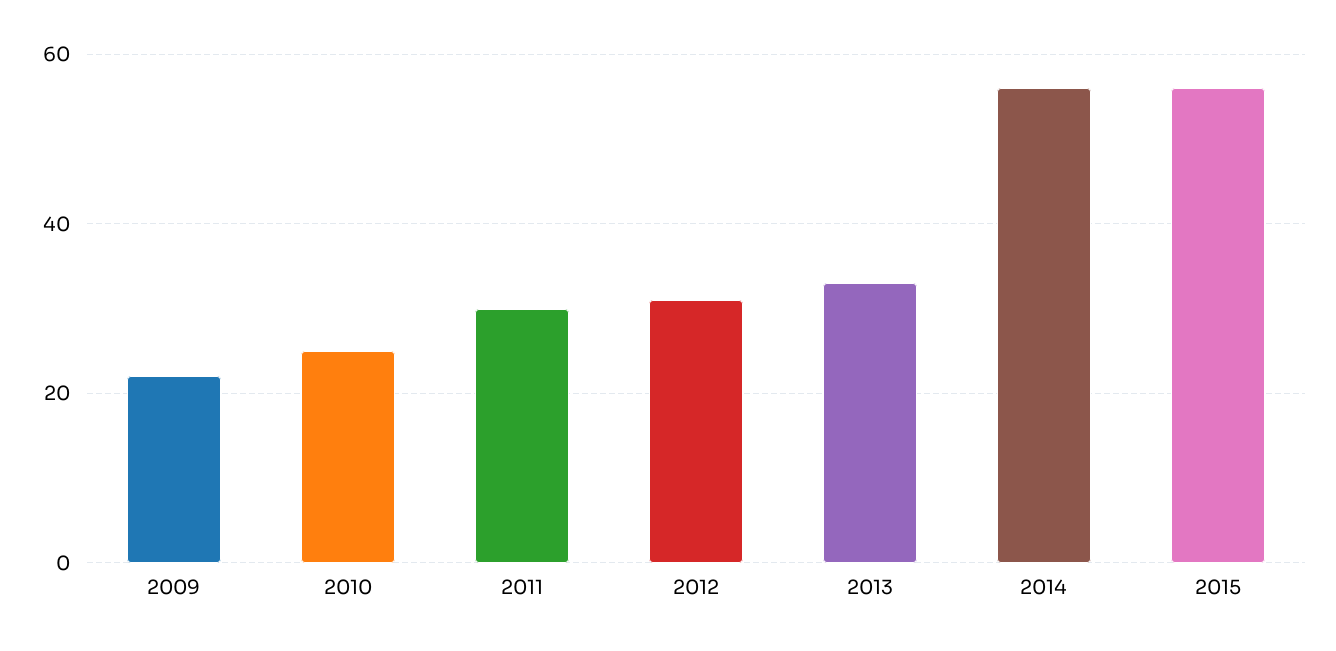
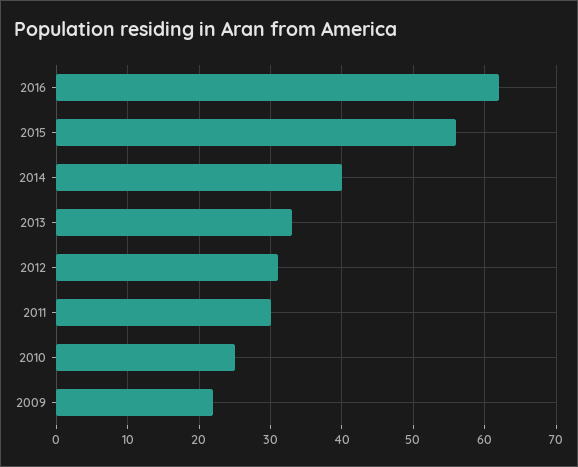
2014: 55 -> 40
2016: none -> 62

